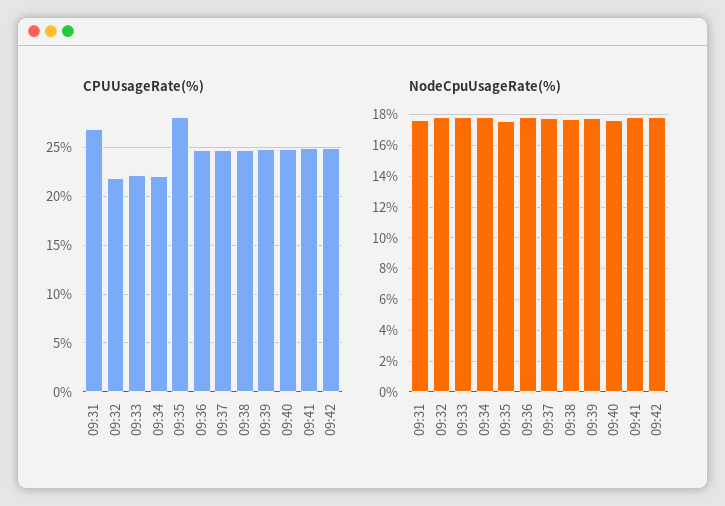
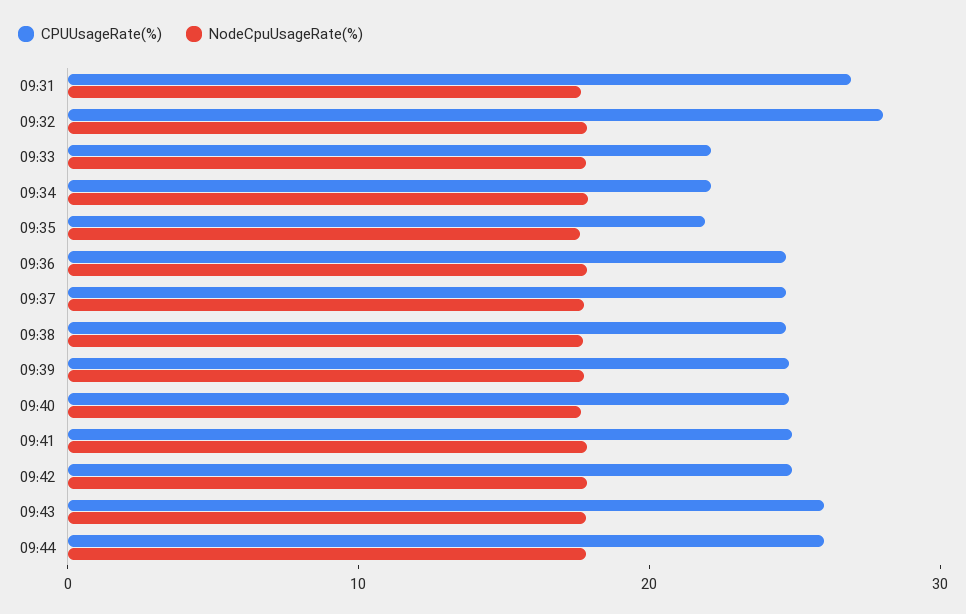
CPUUsageRate(%), 09:32: 22 -> 28
CPUUsageRate(%), 09:35: 28 -> 22
CPUUsageRate(%), 09:43: none -> 26
NodeCpuUsageRate(%), 09:43: none -> 18
CPUUsageRate(%), 09:44: none -> 26
NodeCpuUsageRate(%), 09:44: none -> 18

